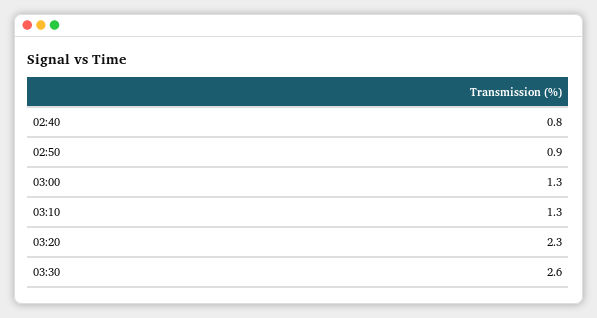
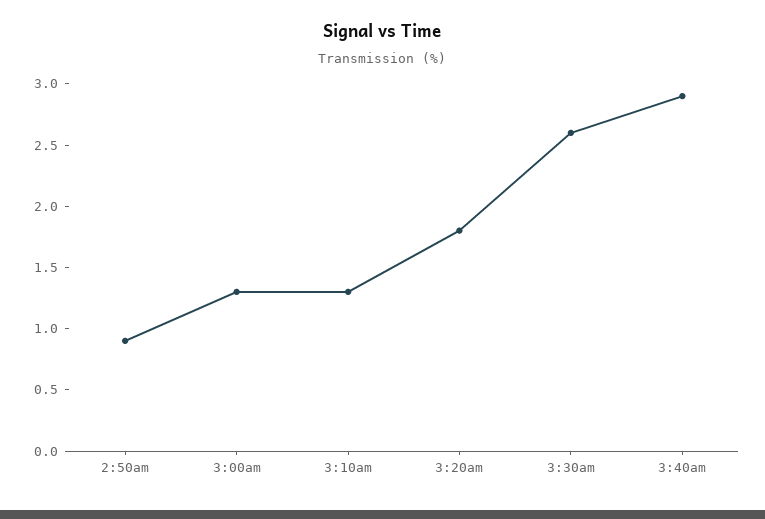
02:40: 0.8 -> none
03:20: 2.3 -> 1.8
3:40am: none -> 2.9

